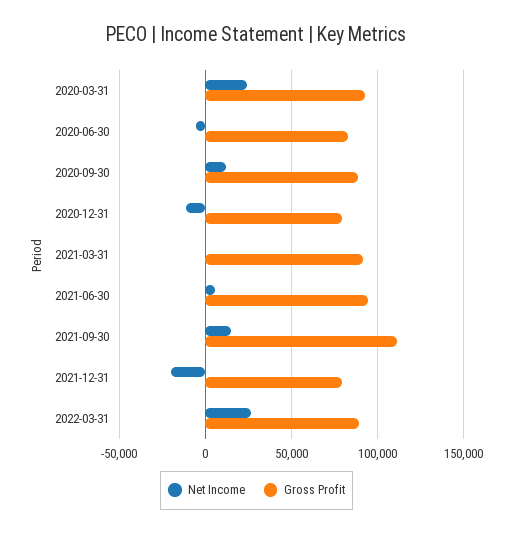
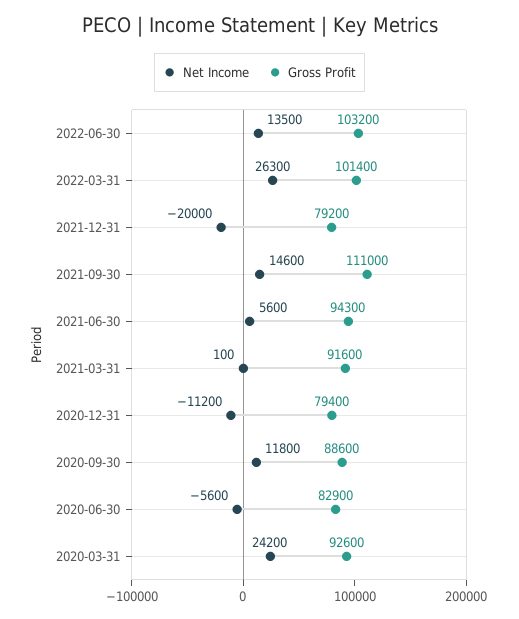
Gross Profit, 2022-03-31: 90000 -> 101400
Net Income, 2022-06-30: none -> 13500
Gross Profit, 2022-06-30: none -> 103200

